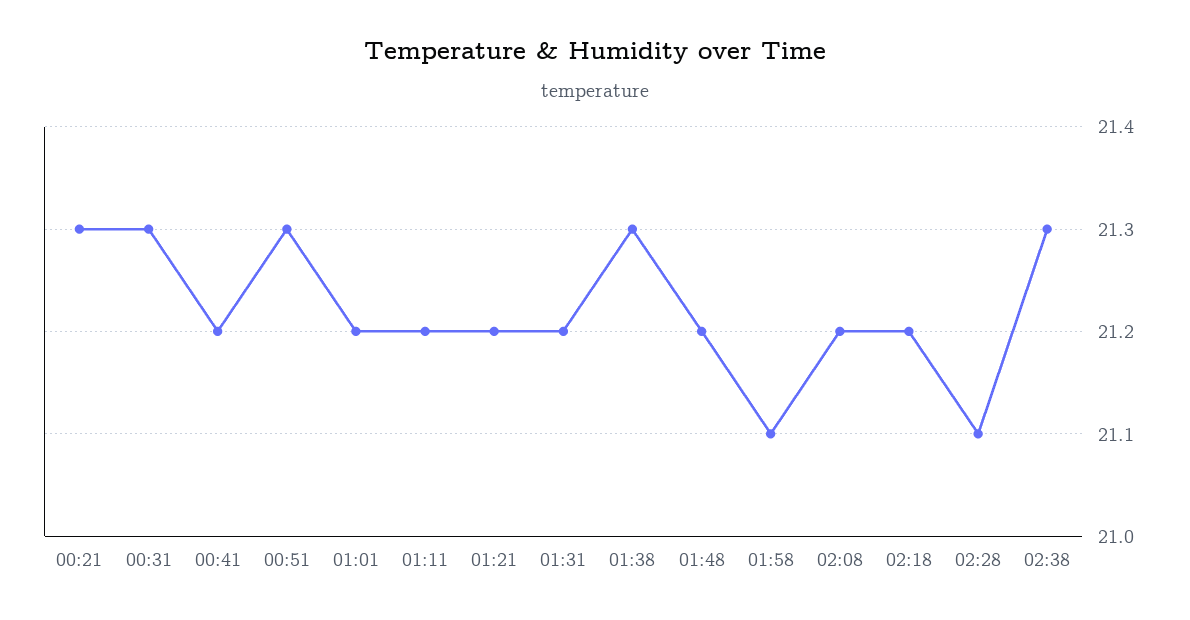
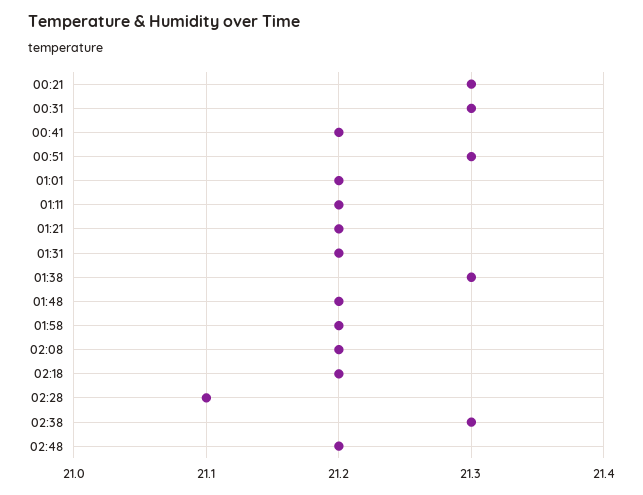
01:58: 21.1 -> 21.2
02:48: none -> 21.2

